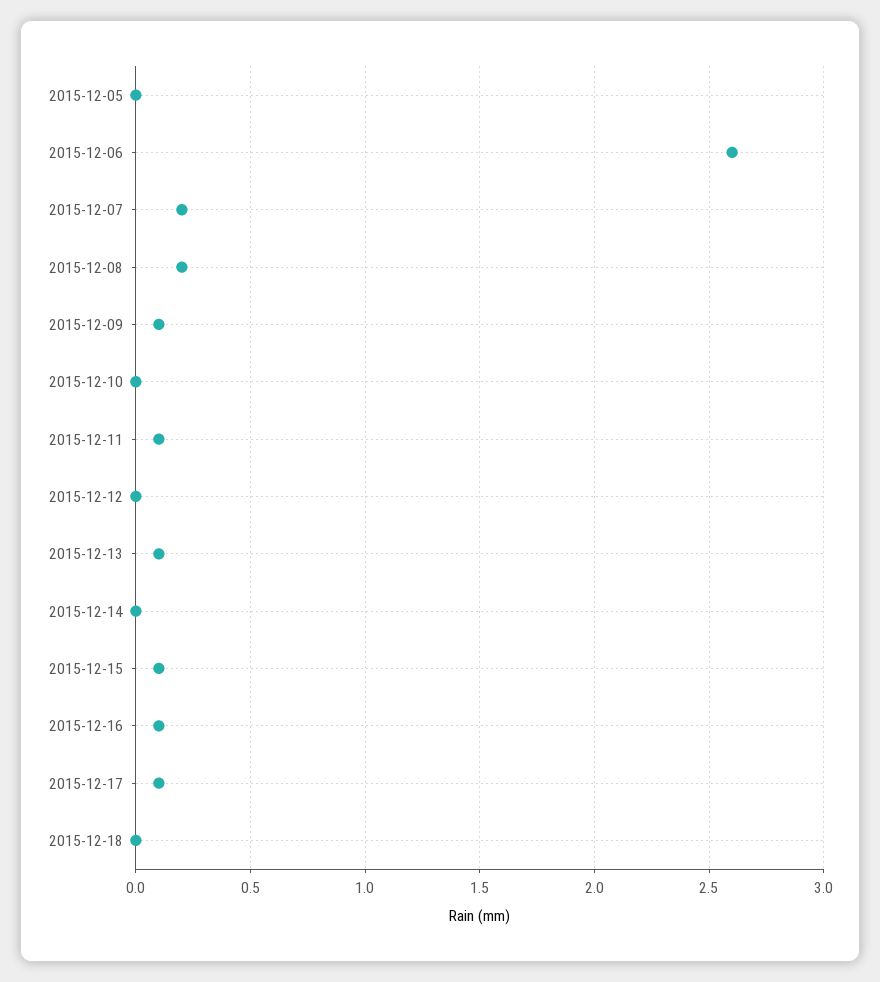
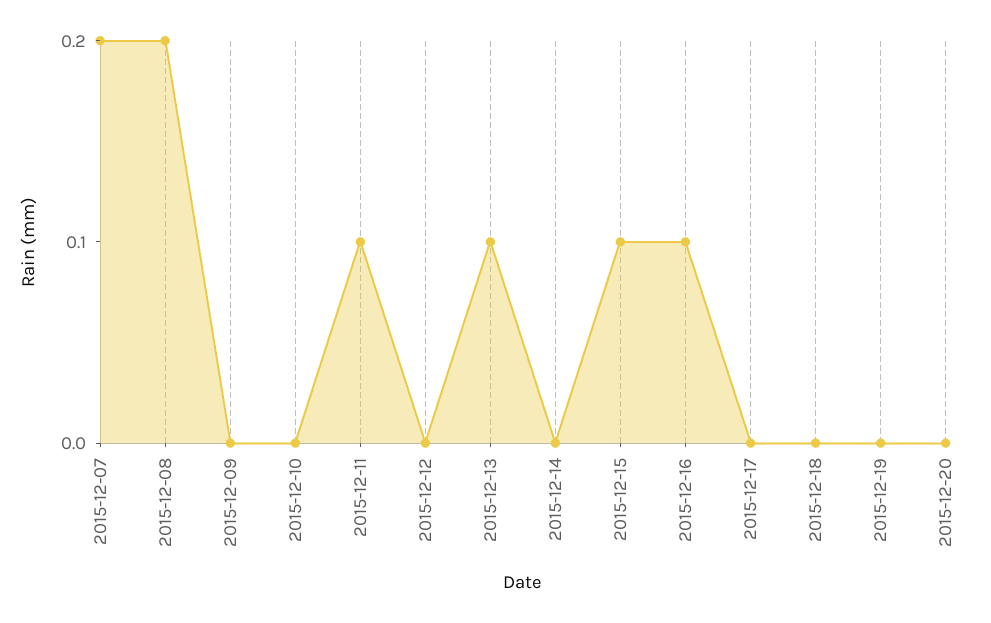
2015-12-05: 0 -> none
2015-12-06: 2.6 -> none
2015-12-09: 0.1 -> 0
2015-12-17: 0.1 -> 0
2015-12-19: none -> 0
2015-12-20: none -> 0

